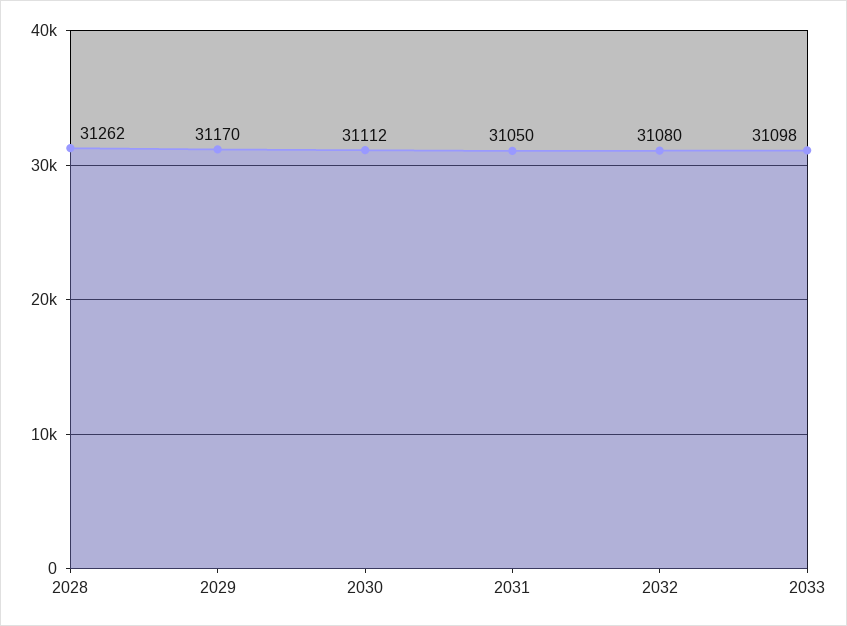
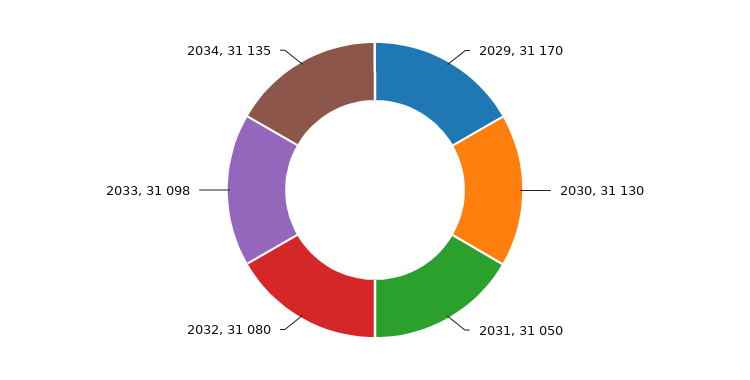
2028: 31262 -> none
2030: 31112 -> 31130
2034: none -> 31135

